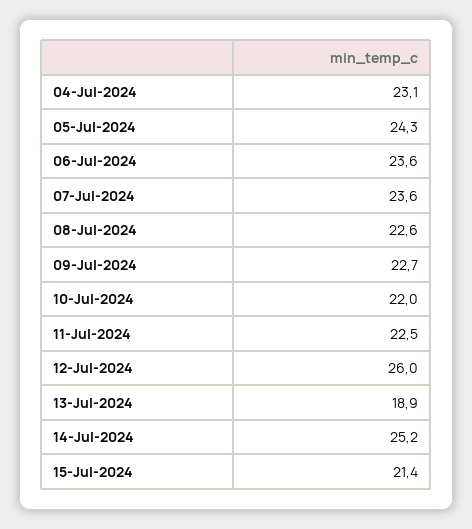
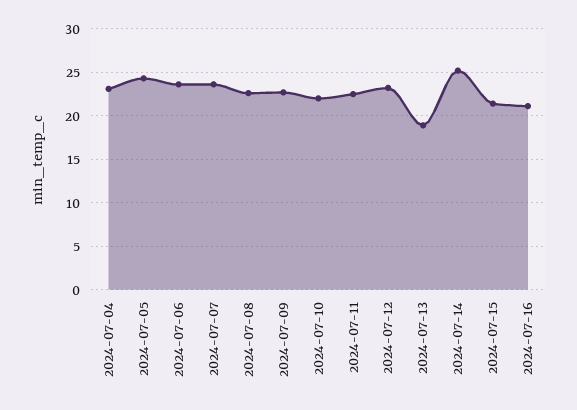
12-Jul-2024: 26 -> 23
2024-07-16: none -> 21

